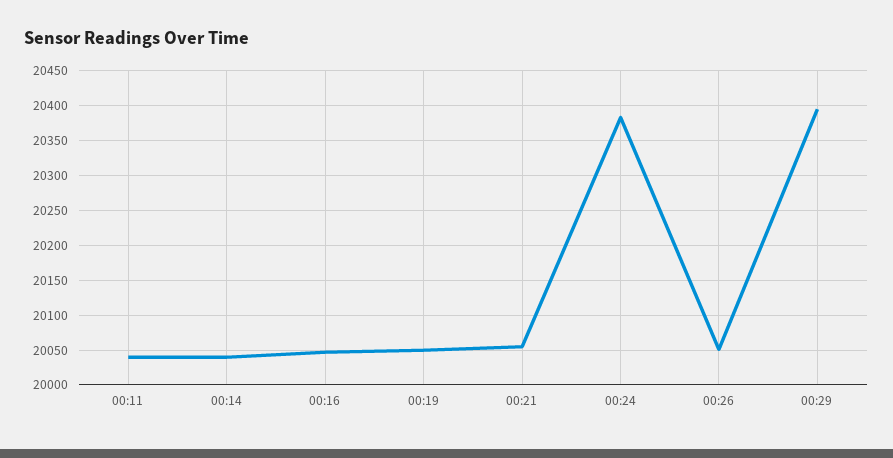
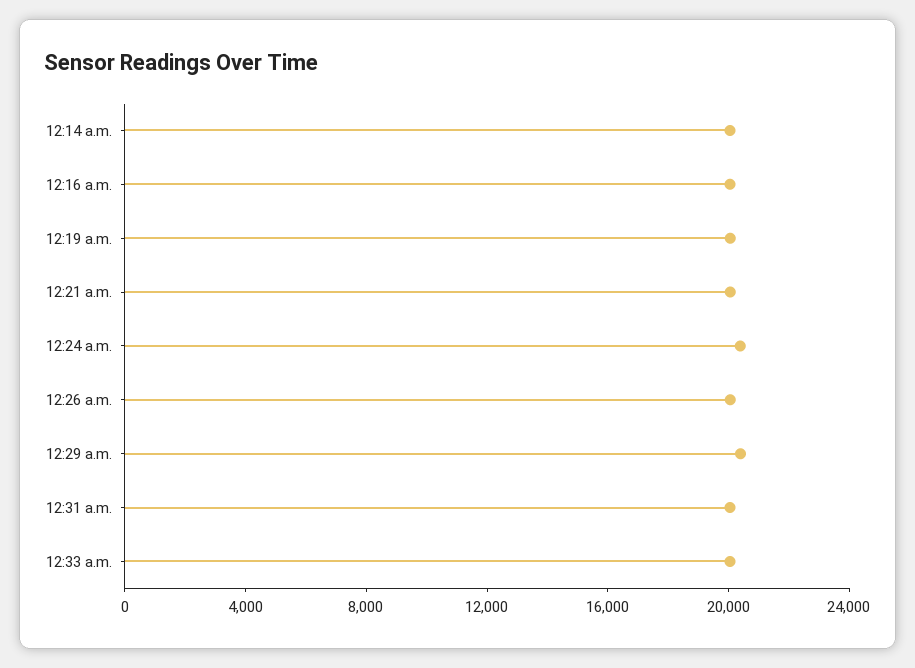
00:11: 20040 -> none
12:31 a.m.: none -> 20000
12:33 a.m.: none -> 20000

